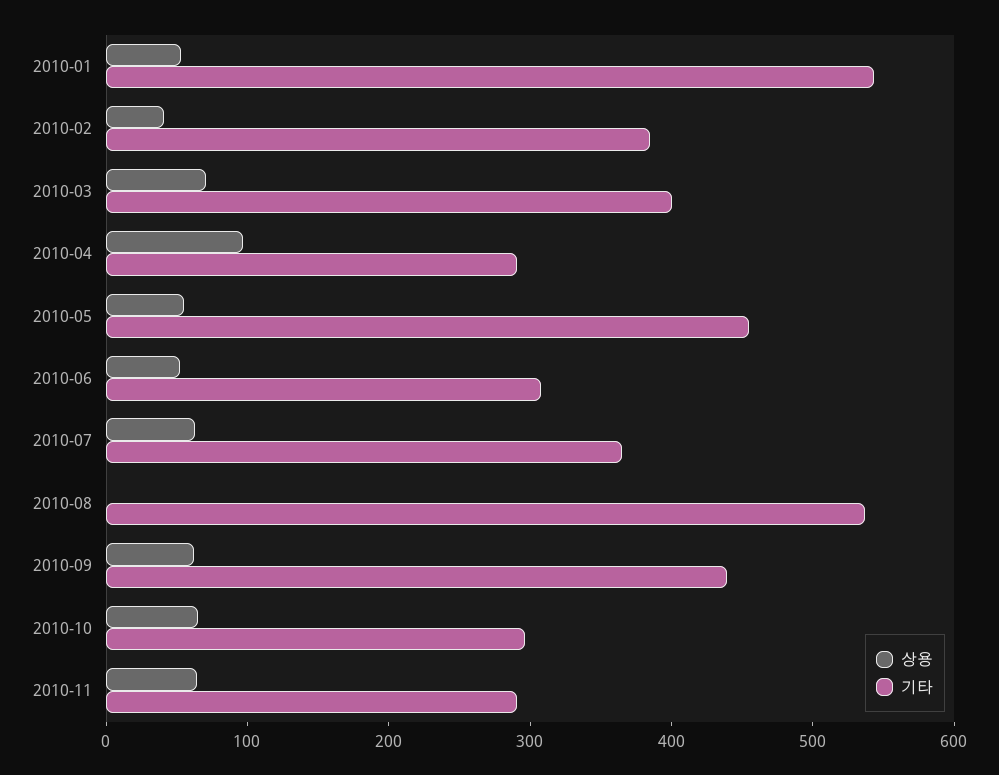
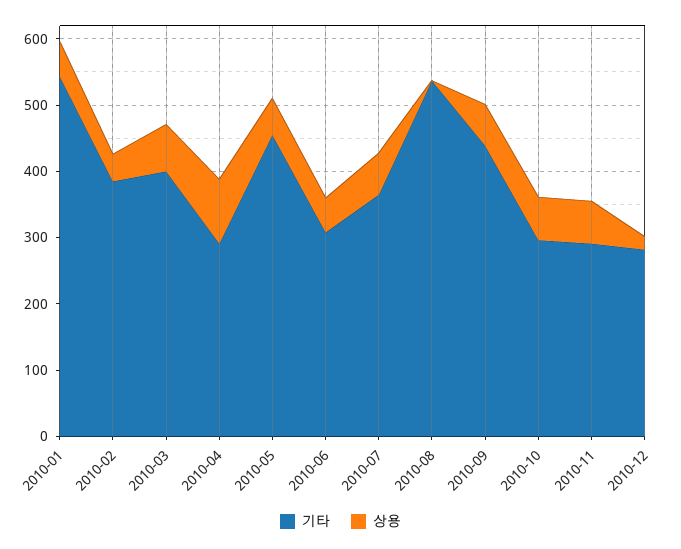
기타, 2010-12: none -> 280
상용, 2010-12: none -> 20

